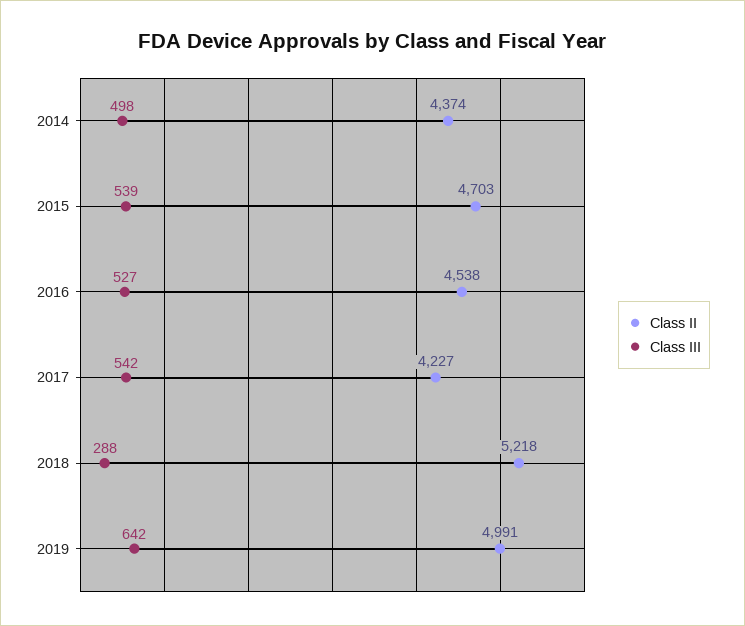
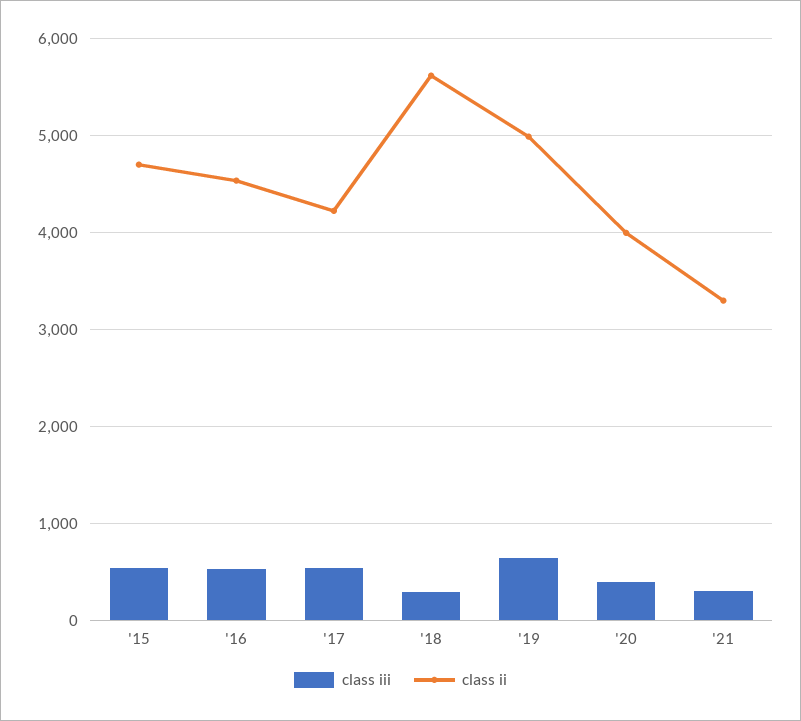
Class II, 2014: 4374 -> none
Class III, 2014: 498 -> none
Class II, 2018: 5218 -> 5600
Class III, '20: none -> 400
Class II, '20: none -> 4000
Class III, '21: none -> 300
Class II, '21: none -> 3300

